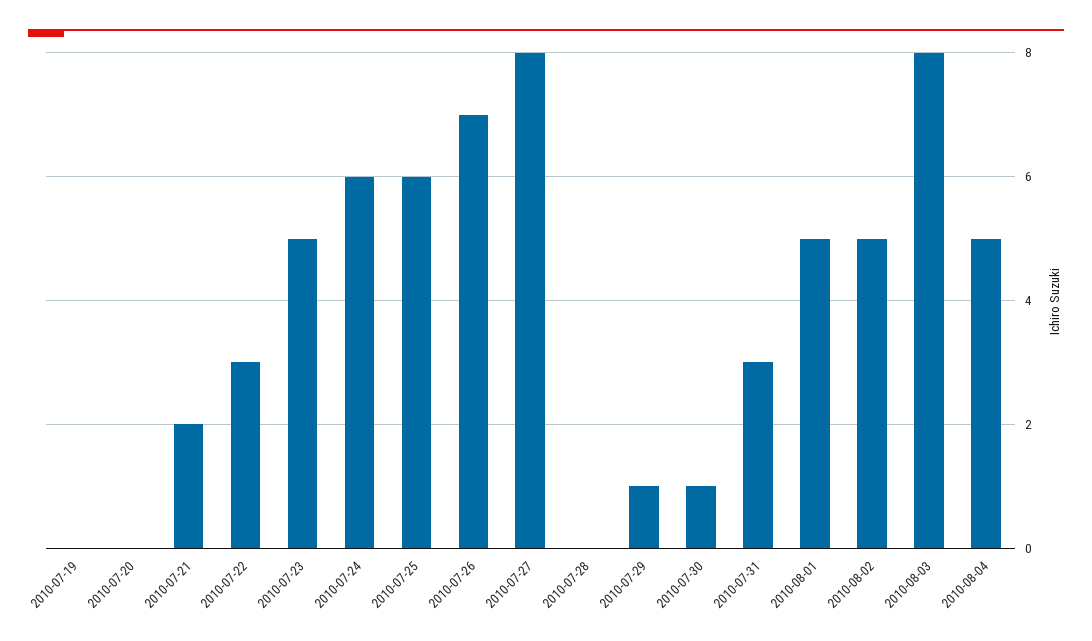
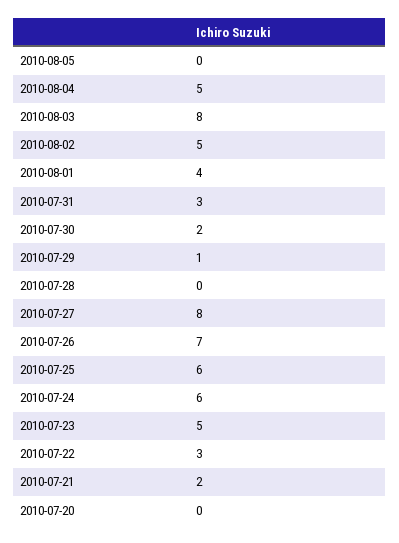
2010-07-19: 0 -> none
2010-07-30: 1 -> 2
2010-08-01: 5 -> 4
2010-08-05: none -> 0

